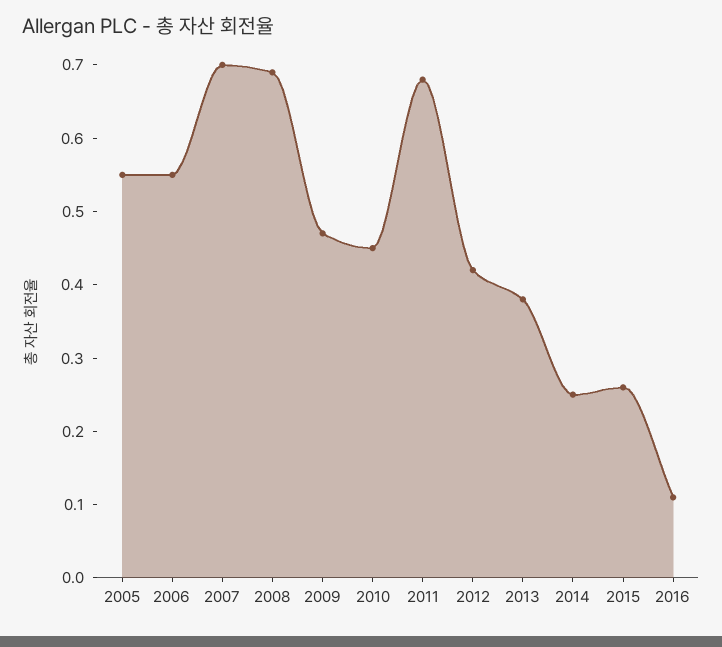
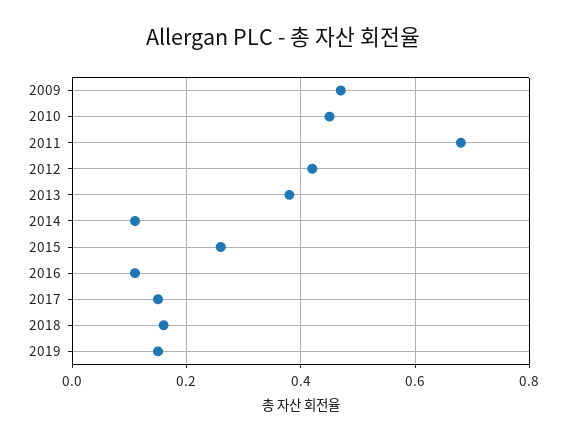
2005: 0.55 -> none
2006: 0.55 -> none
2007: 0.7 -> none
2008: 0.7 -> none
2014: 0.25 -> 0.1
2017: none -> 0.15
2018: none -> 0.15
2019: none -> 0.15

